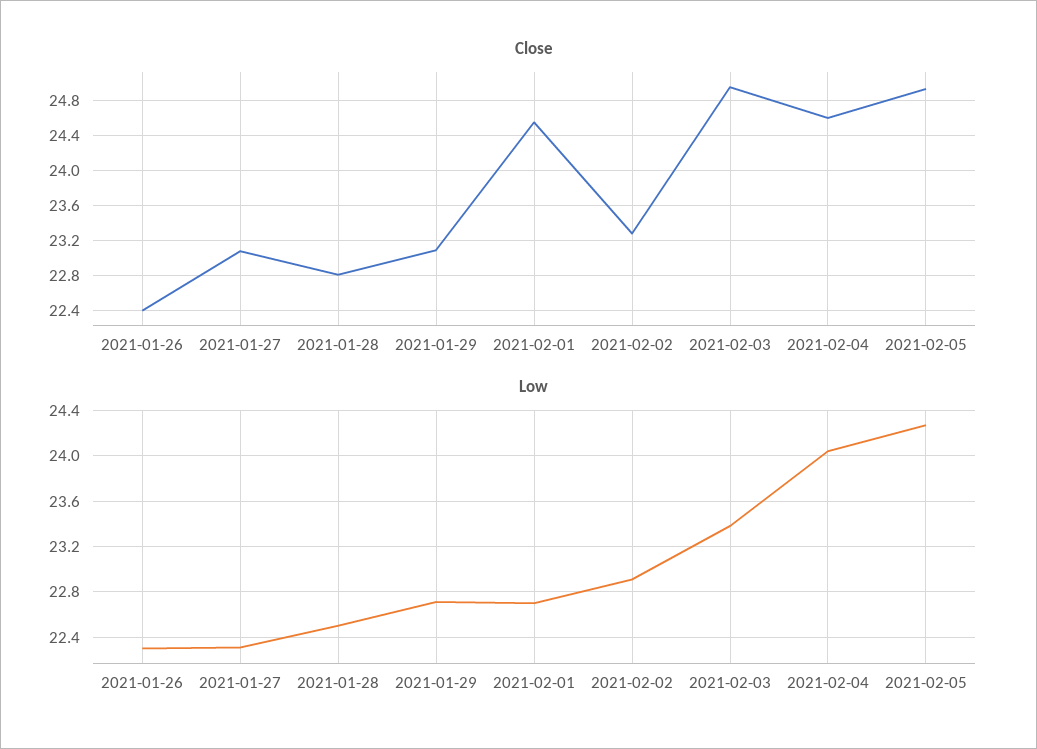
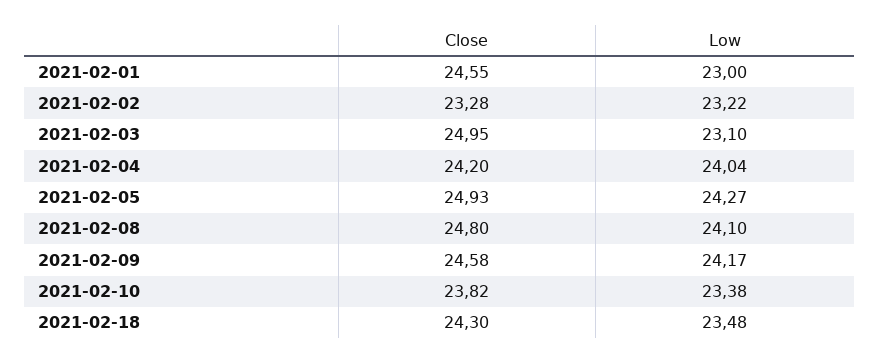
Close, 2021-01-26: 22.4 -> none
Close, 2021-01-27: 23.1 -> none
Close, 2021-01-28: 22.8 -> none
Close, 2021-01-29: 23.1 -> none
Close, 2021-02-04: 24.6 -> 24.2
Low, 2021-01-26: 22.3 -> none
Low, 2021-01-27: 22.3 -> none
Low, 2021-01-28: 22.5 -> none
Low, 2021-01-29: 22.7 -> none
Low, 2021-02-01: 22.7 -> 23
Low, 2021-02-02: 22.9 -> 23.22
Low, 2021-02-03: 23.4 -> 23.1
Close, 2021-02-08: none -> 24.8
Low, 2021-02-08: none -> 24.1
Close, 2021-02-09: none -> 24.58
Low, 2021-02-09: none -> 24.17
Close, 2021-02-10: none -> 23.82
Low, 2021-02-10: none -> 23.38
Close, 2021-02-18: none -> 24.3
Low, 2021-02-18: none -> 23.48

